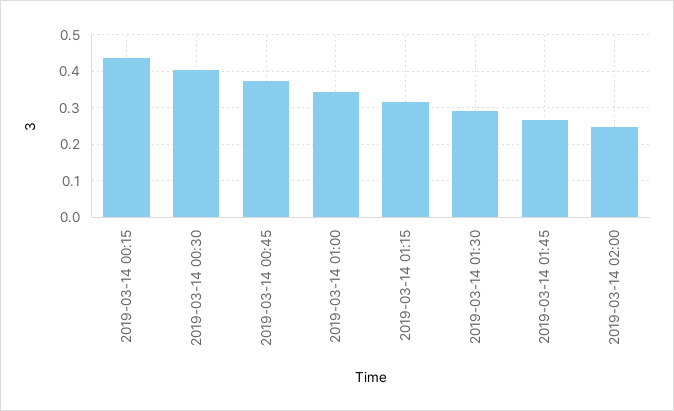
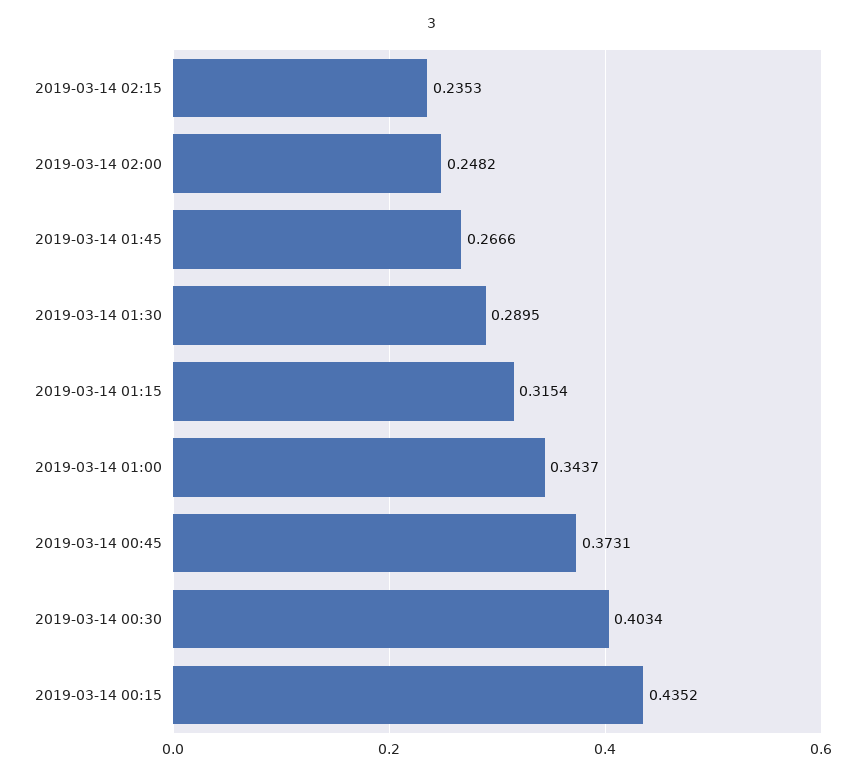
2019-03-14 02:15: none -> 0.2353

